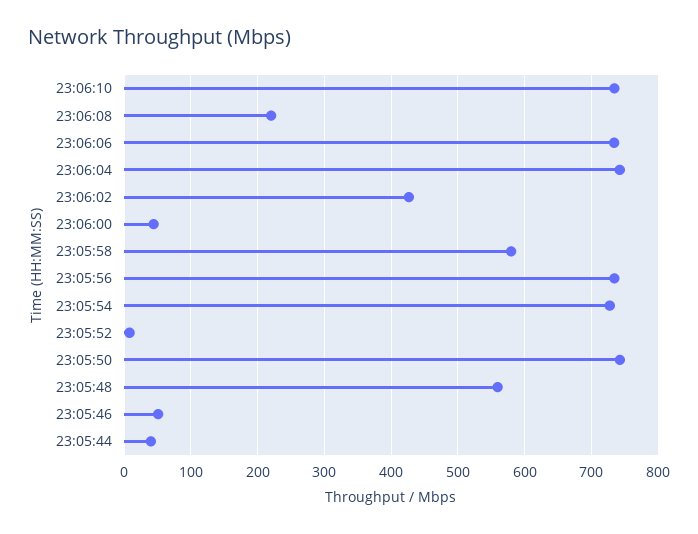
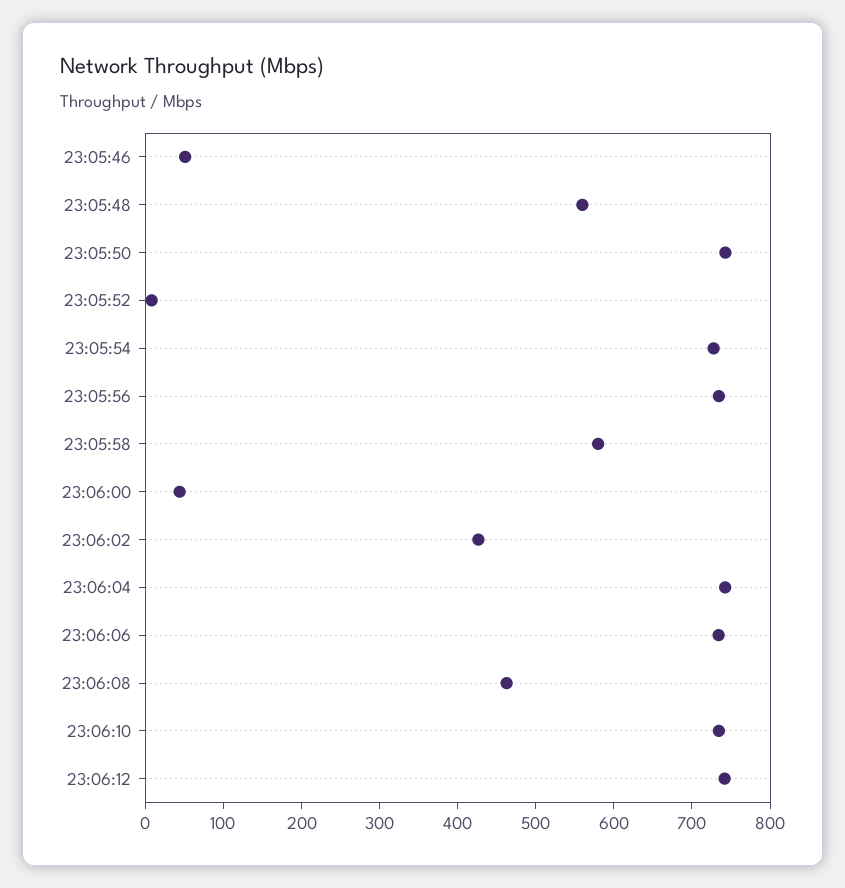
23:06:08: 220 -> 460
23:05:44: 40 -> none
23:06:12: none -> 740

